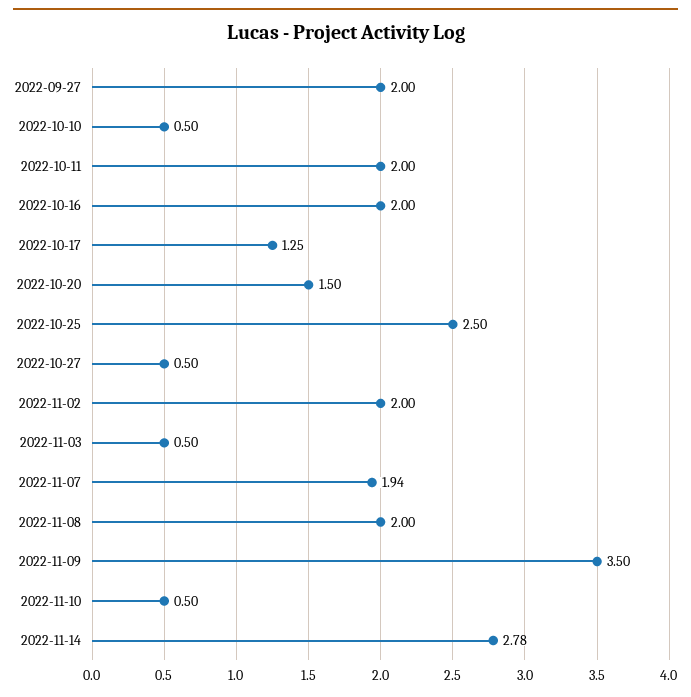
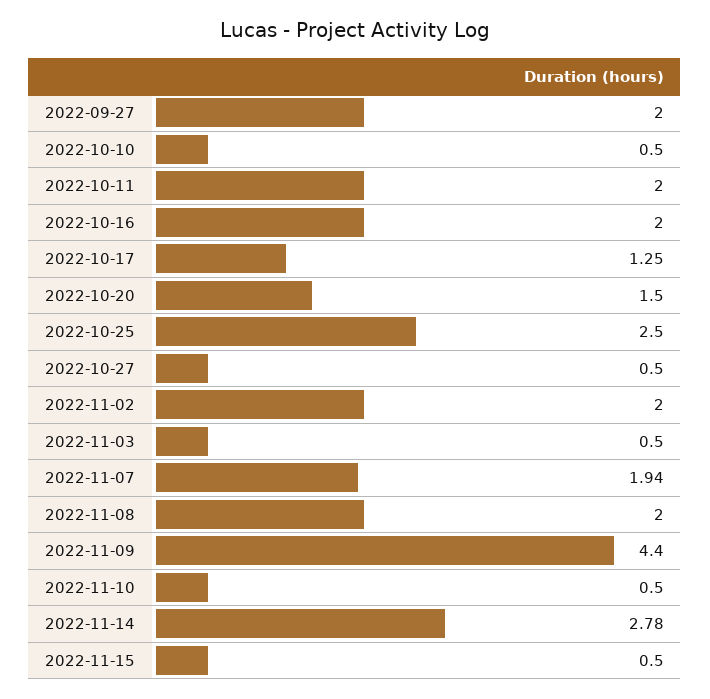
2022-11-09: 3.5 -> 4.4
2022-11-15: none -> 0.5

